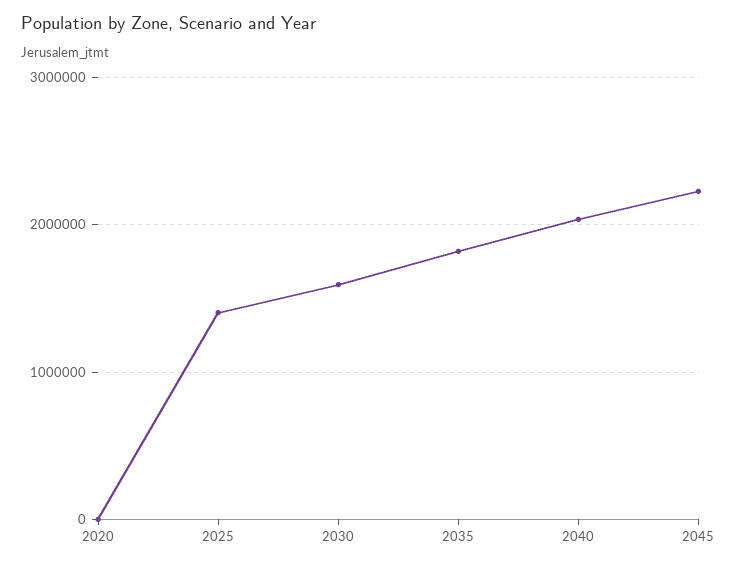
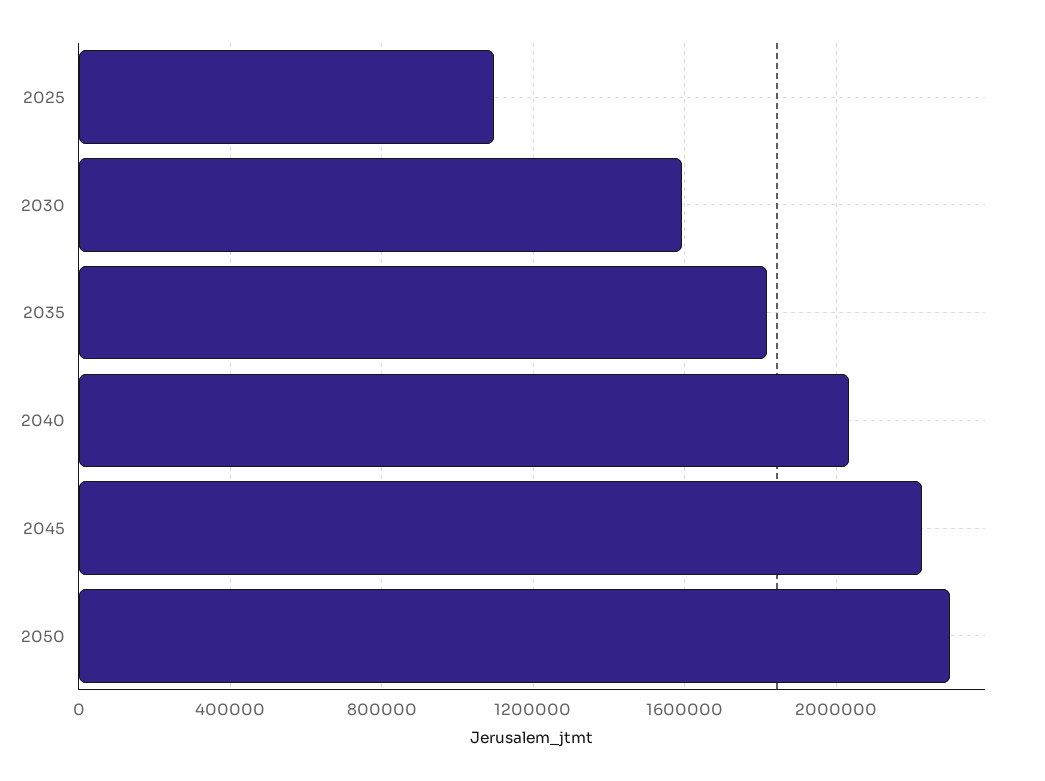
2020: 0 -> none
2025: 1400000 -> 1100000
2050: none -> 2300000

